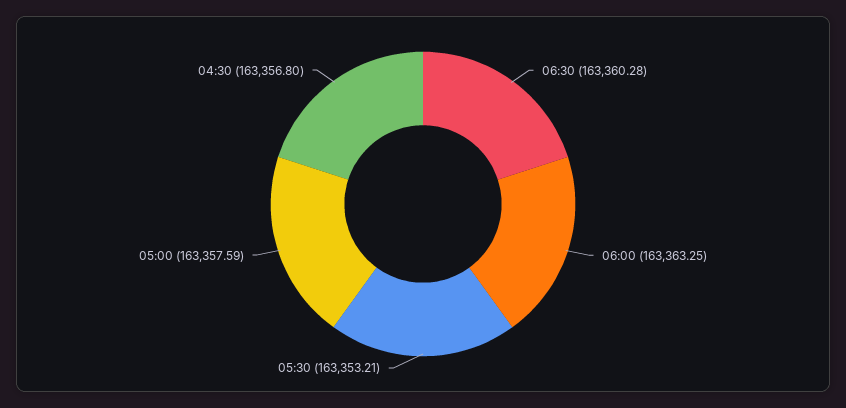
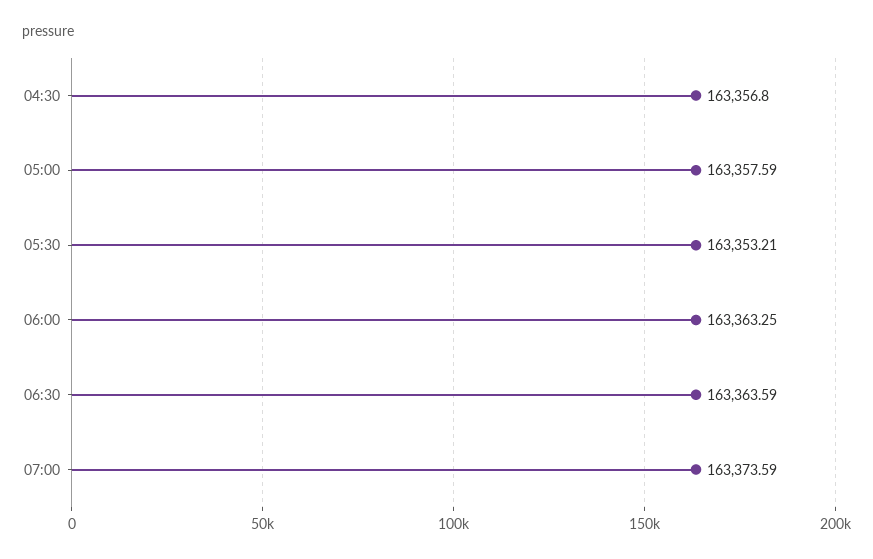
06:30: 163360.28 -> 163363.59
07:00: none -> 163373.59

